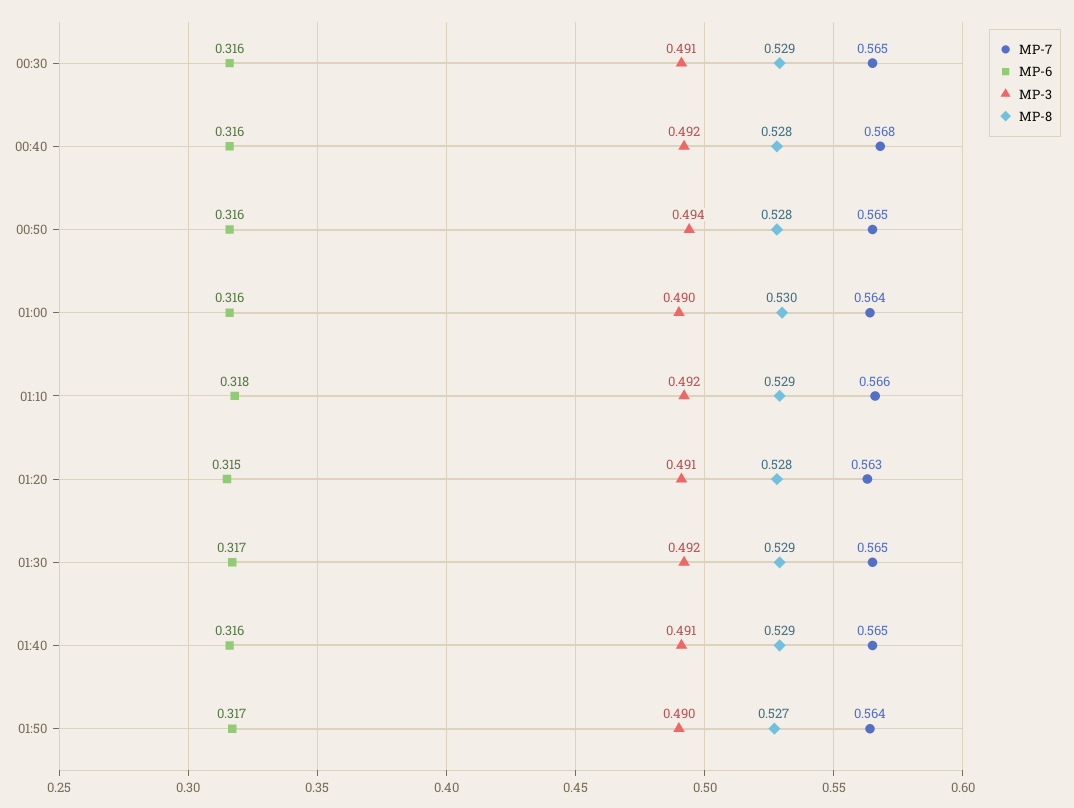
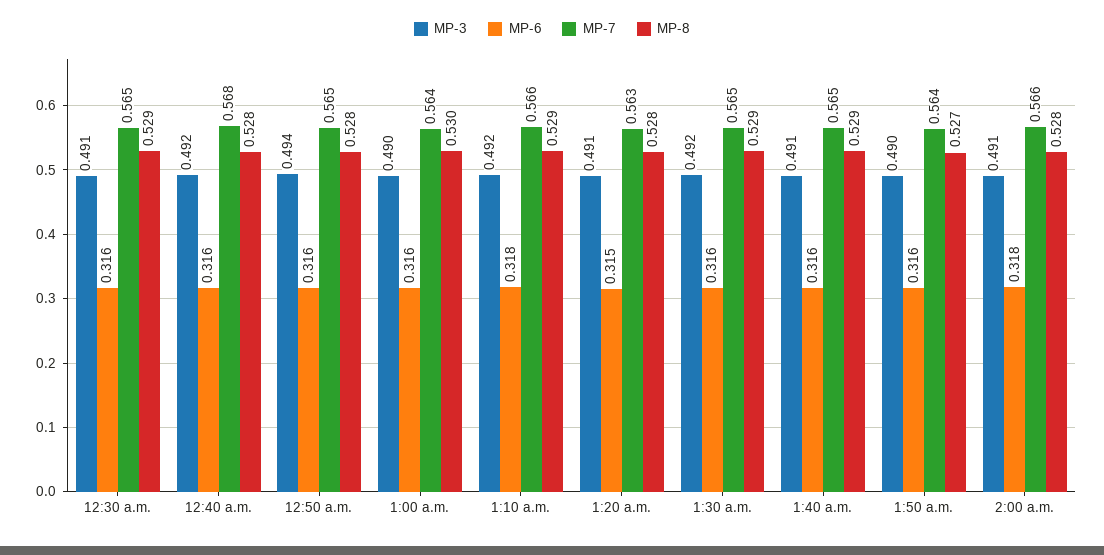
MP-6, 01:30: 0.317 -> 0.316
MP-6, 01:50: 0.317 -> 0.316
MP-3, 2:00 a.m.: none -> 0.491
MP-6, 2:00 a.m.: none -> 0.318
MP-7, 2:00 a.m.: none -> 0.566
MP-8, 2:00 a.m.: none -> 0.528

